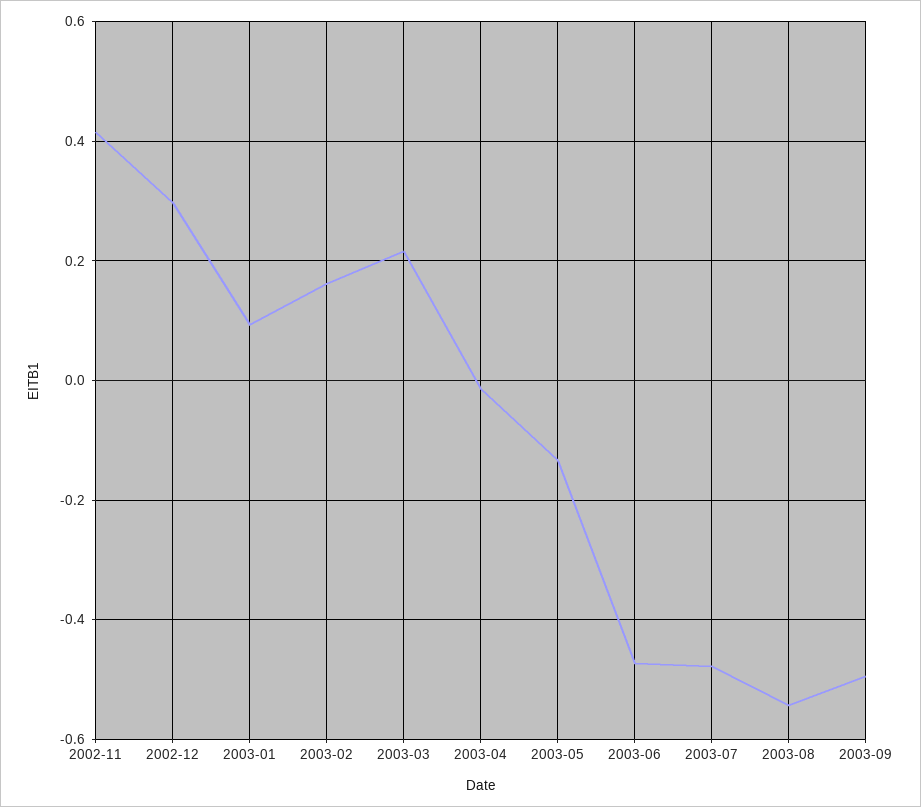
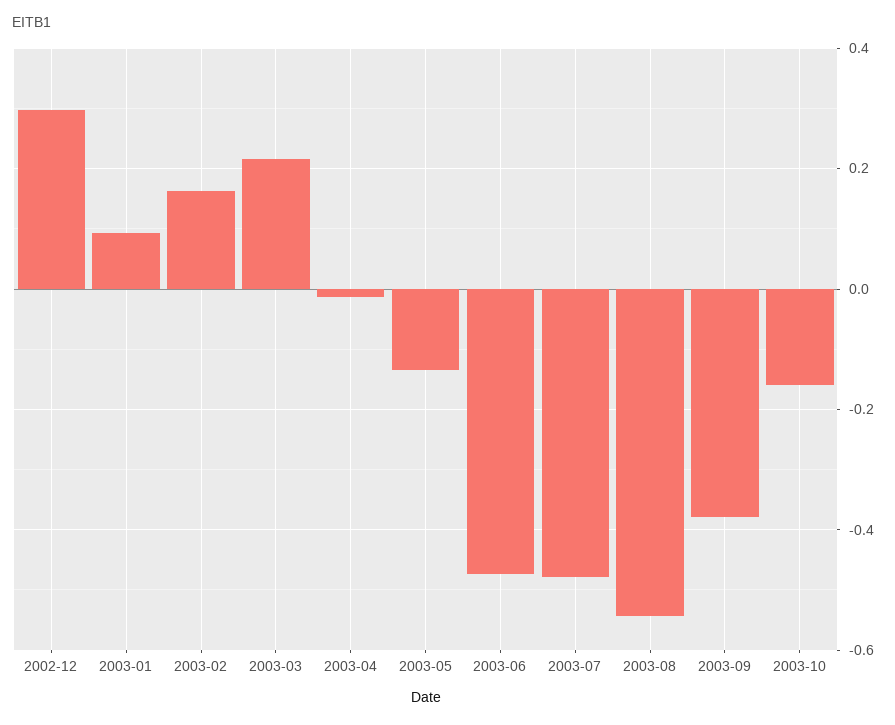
2002-11: 0.42 -> none
2003-09: -0.5 -> -0.38
2003-10: none -> -0.16

